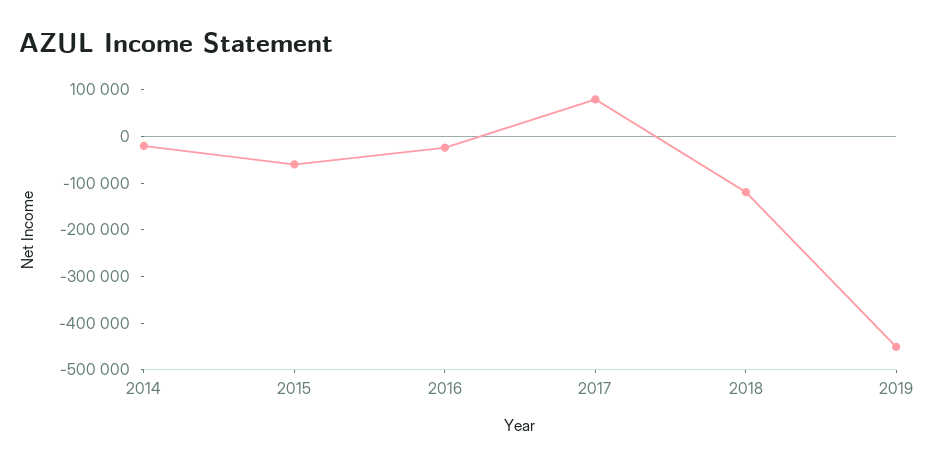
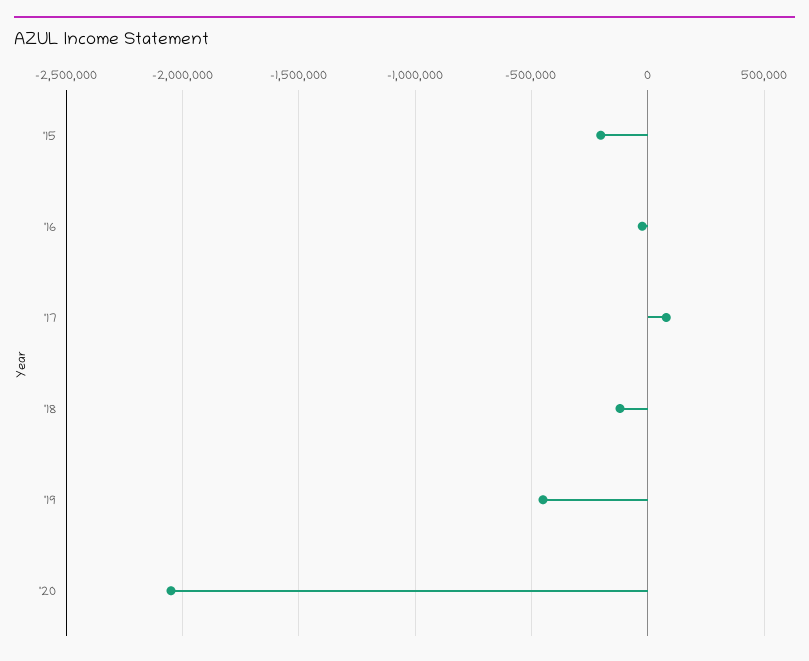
2014: -20000 -> none
2015: -60000 -> -200000
'20: none -> -2050000

